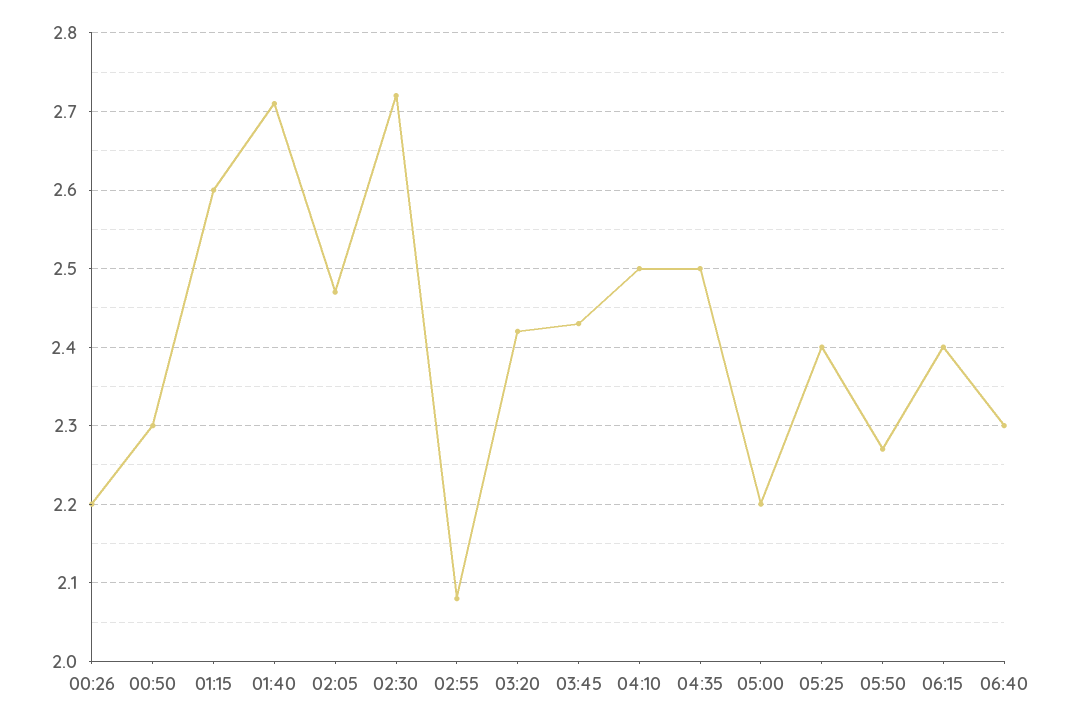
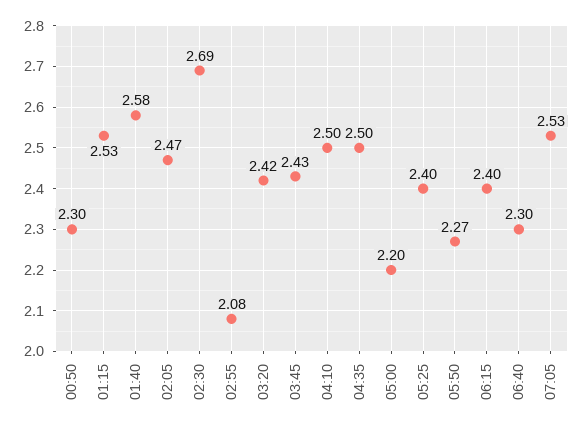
00:26: 2.2 -> none
01:15: 2.6 -> 2.53
01:40: 2.71 -> 2.58
02:30: 2.72 -> 2.69
07:05: none -> 2.53

